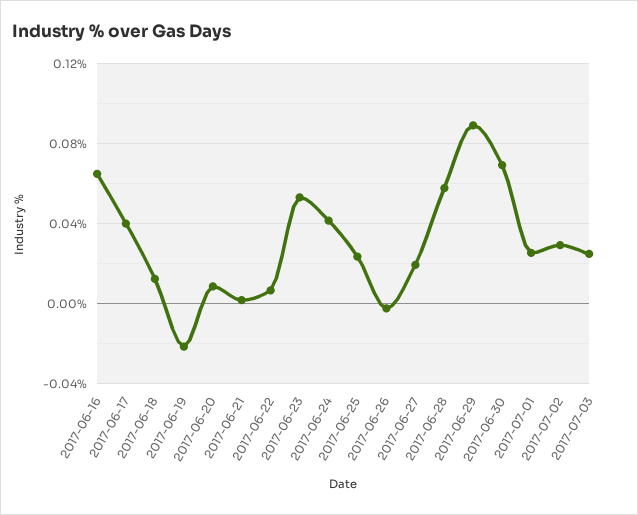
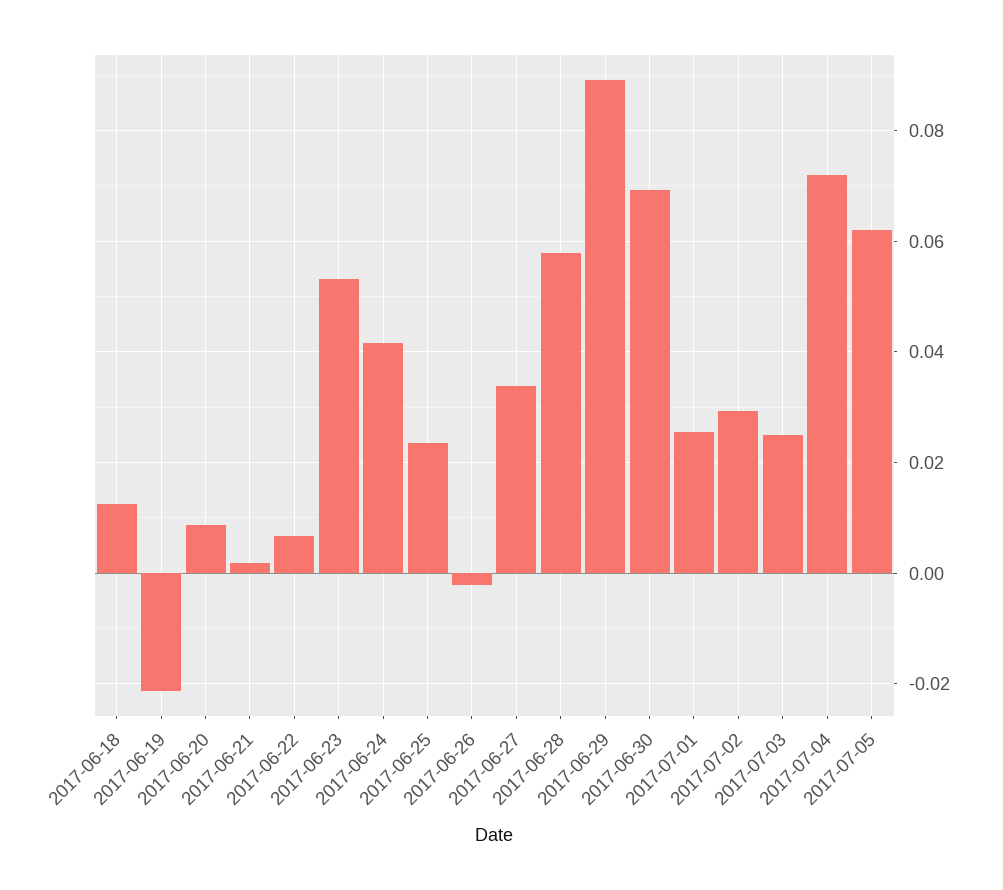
2017-06-16: 0.065 -> none
2017-06-17: 0.04 -> none
2017-06-27: 0.02 -> 0.034
2017-07-04: none -> 0.072
2017-07-05: none -> 0.062

